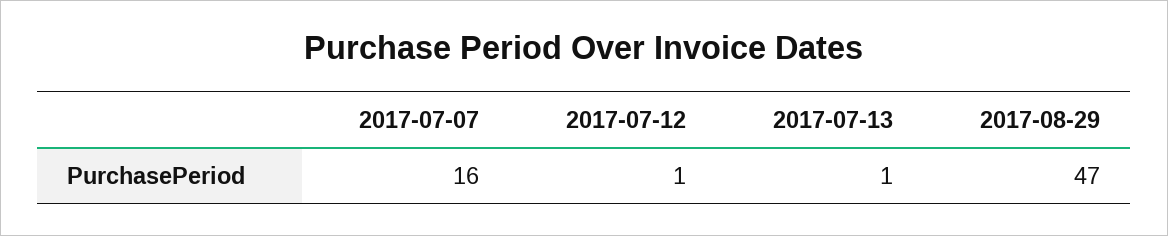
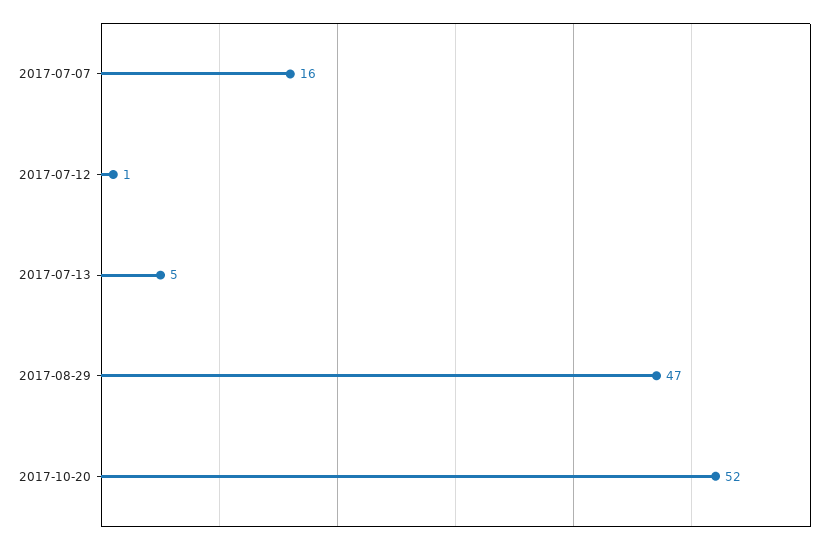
2017-07-13: 1 -> 5
2017-10-20: none -> 52

